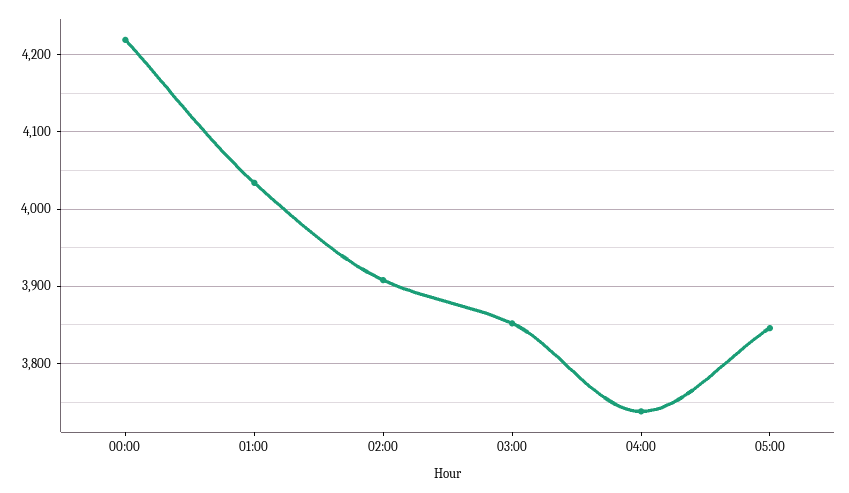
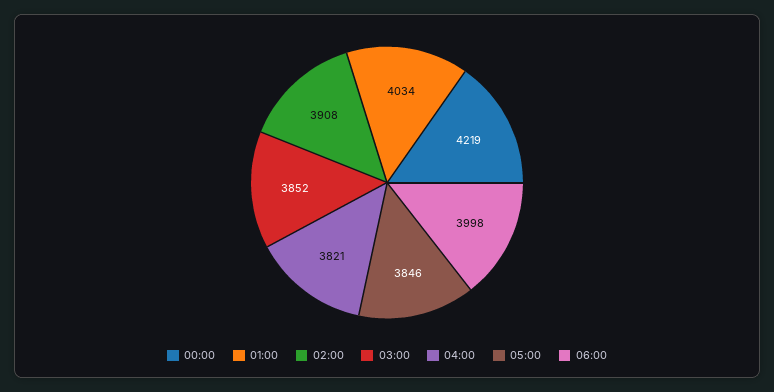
04:00: 3740 -> 3821
06:00: none -> 3998

